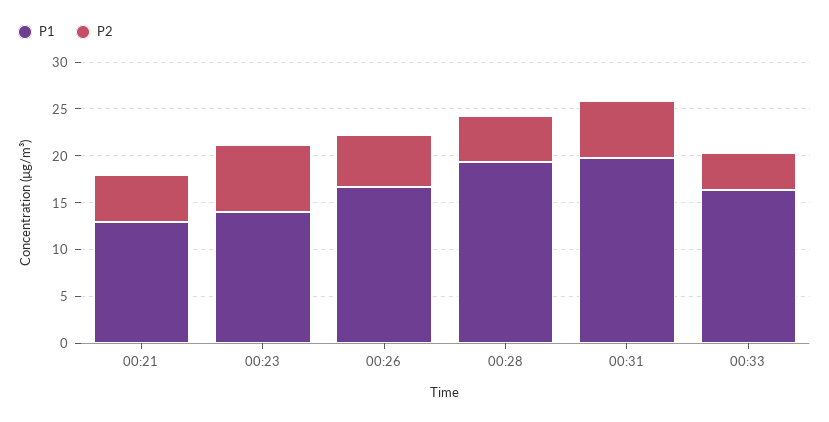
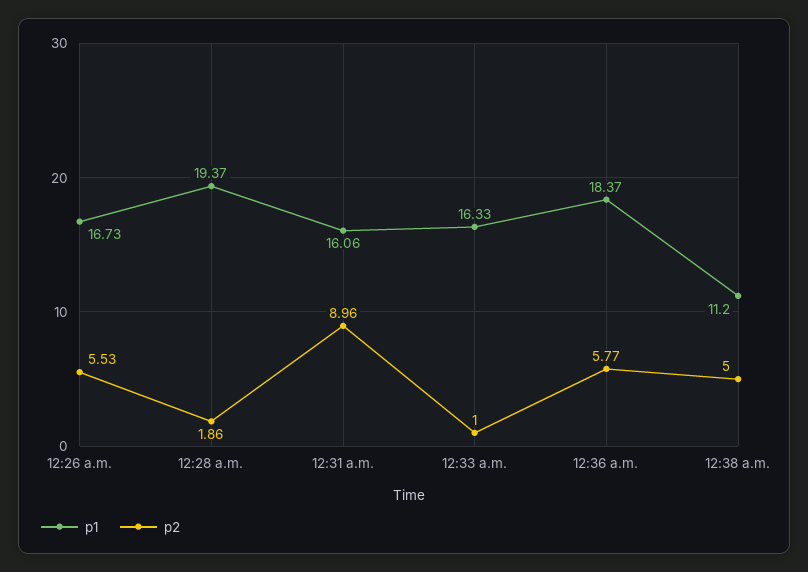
P1, 00:21: 13 -> none
P2, 00:21: 5 -> none
P1, 00:23: 14 -> none
P2, 00:23: 7 -> none
P2, 00:28: 5 -> 1.86
P1, 00:31: 20 -> 16.06
P2, 00:31: 6 -> 8.96
P2, 00:33: 4 -> 1
P1, 12:36 a.m.: none -> 18.37
P2, 12:36 a.m.: none -> 5.77
P1, 12:38 a.m.: none -> 11.2
P2, 12:38 a.m.: none -> 5

